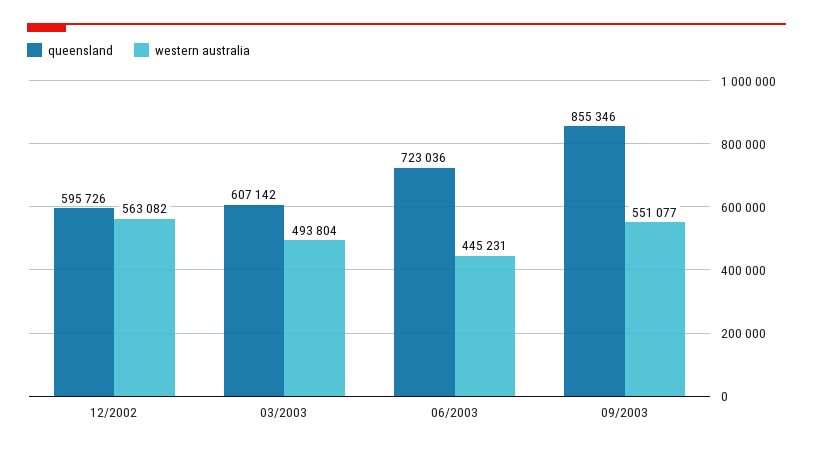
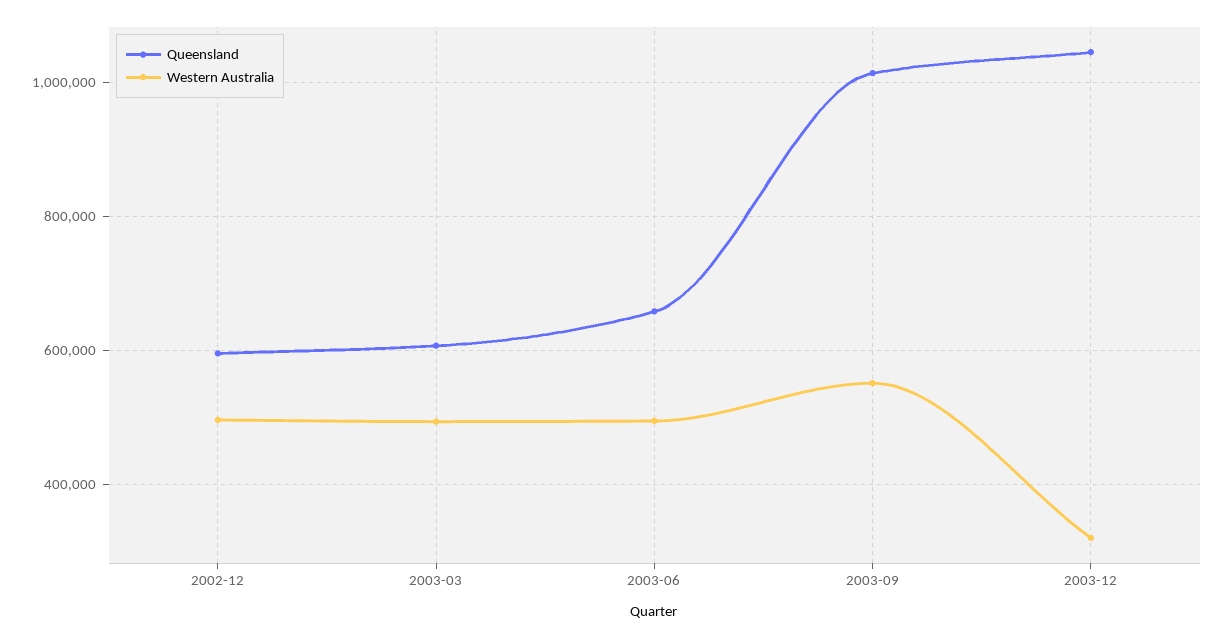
western australia, 12/2002: 563082 -> 500000
queensland, 06/2003: 723036 -> 660000
western australia, 06/2003: 445231 -> 500000
queensland, 09/2003: 855346 -> 1020000
queensland, 2003-12: none -> 1040000
western australia, 2003-12: none -> 320000

